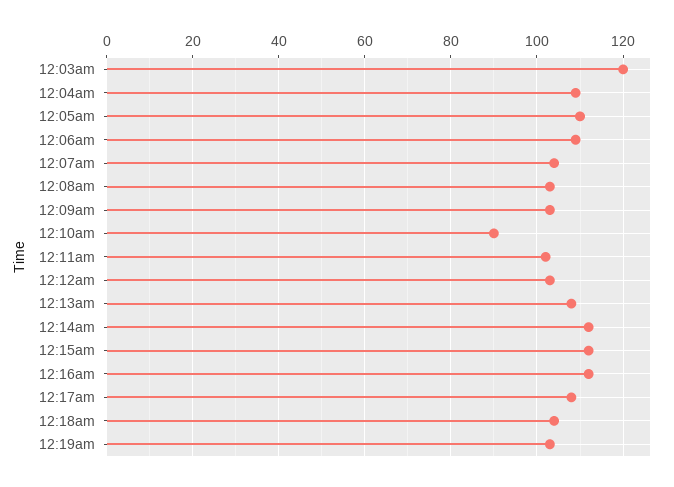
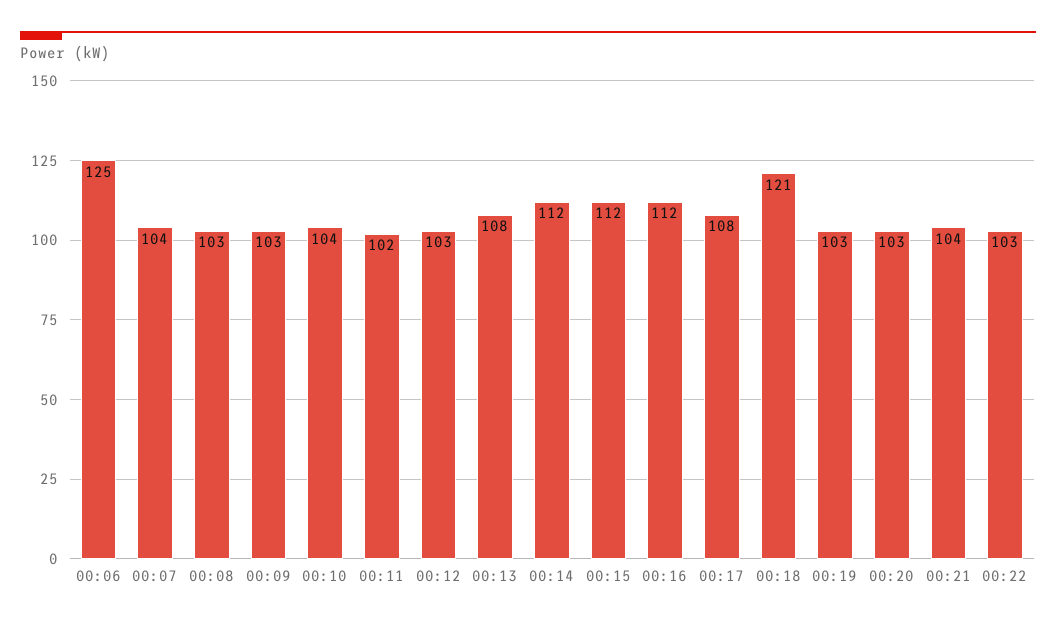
12:03am: 120 -> none
12:04am: 110 -> none
12:05am: 110 -> none
12:06am: 110 -> 125
12:10am: 90 -> 104
12:18am: 105 -> 121
00:20: none -> 103
00:21: none -> 104
00:22: none -> 103

